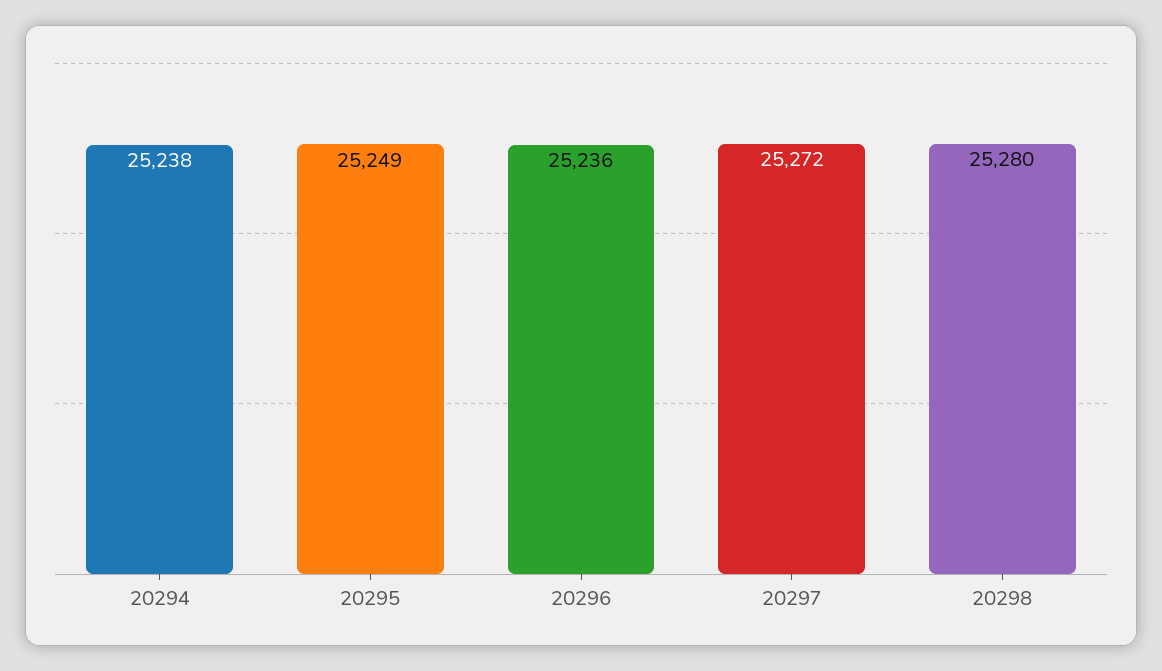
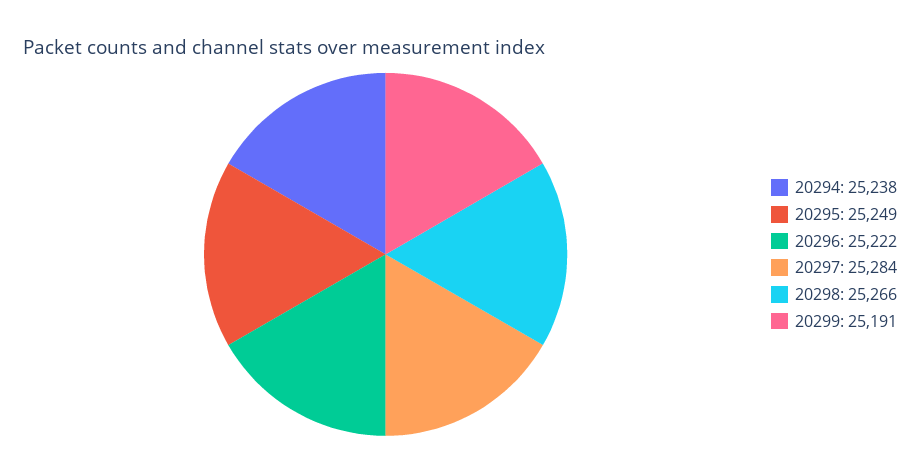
20296: 25236 -> 25222
20297: 25272 -> 25284
20298: 25280 -> 25266
20299: none -> 25191

